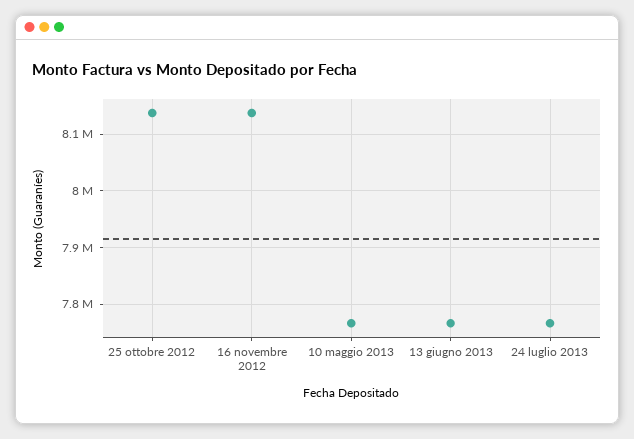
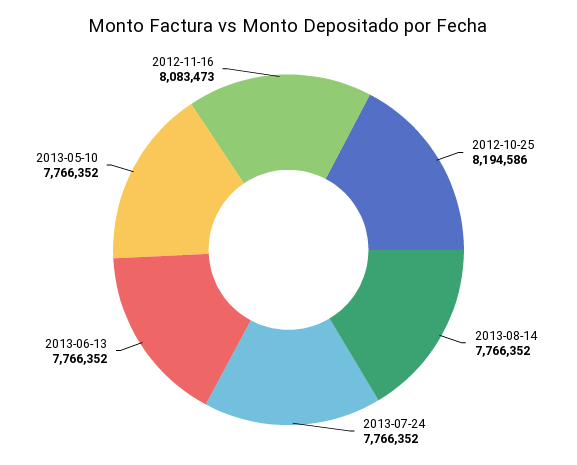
25 ottobre 2012: 8140000 -> 8194586
16 novembre 2012: 8140000 -> 8083473
2013-08-14: none -> 7766352

